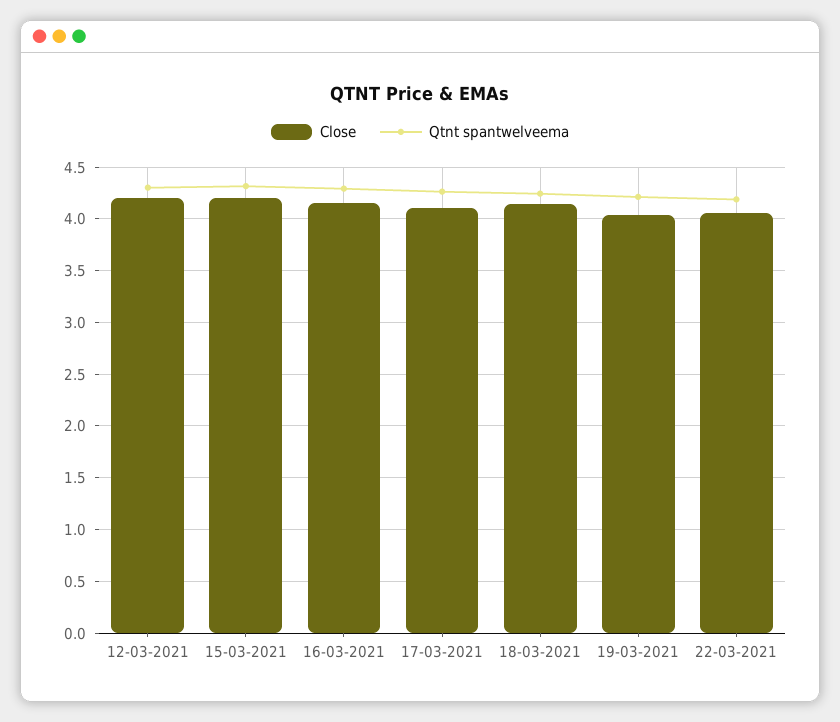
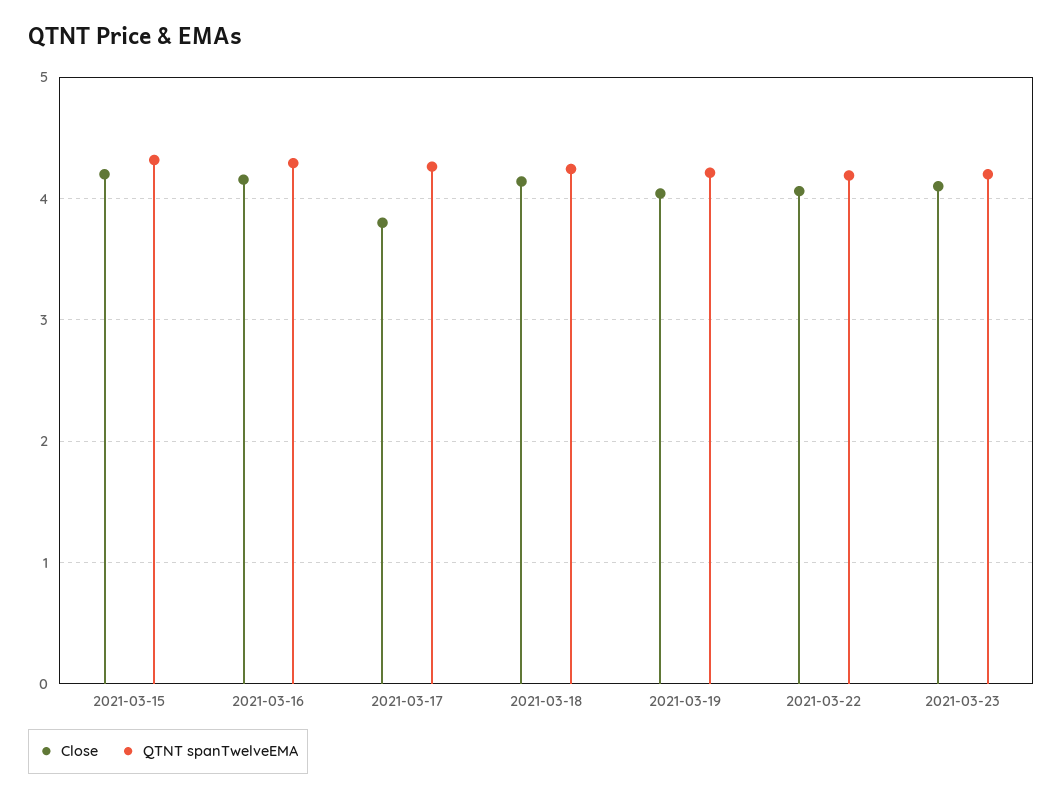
Close, 12-03-2021: 4.2 -> none
Qtnt spantwelveema, 12-03-2021: 4.3 -> none
Close, 17-03-2021: 4.1 -> 3.8
Close, 2021-03-23: none -> 4.1
Qtnt spantwelveema, 2021-03-23: none -> 4.2

